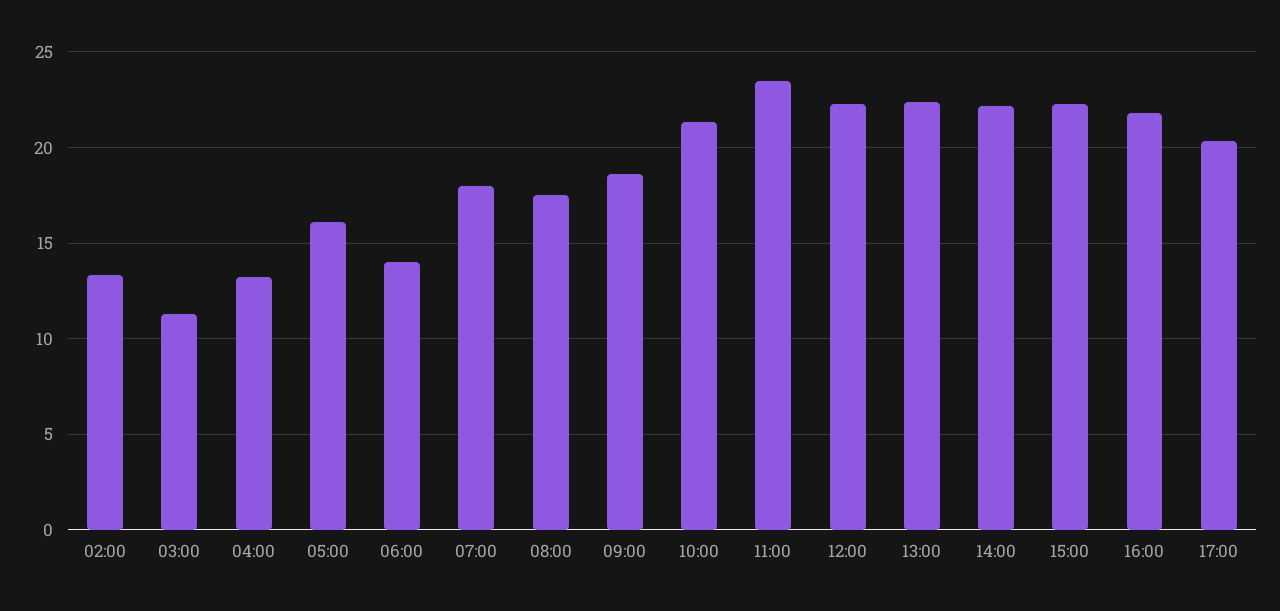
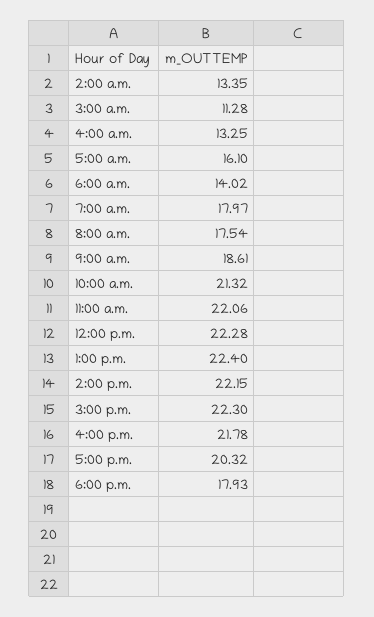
11:00: 23.5 -> 22.06
6:00 p.m.: none -> 17.93

